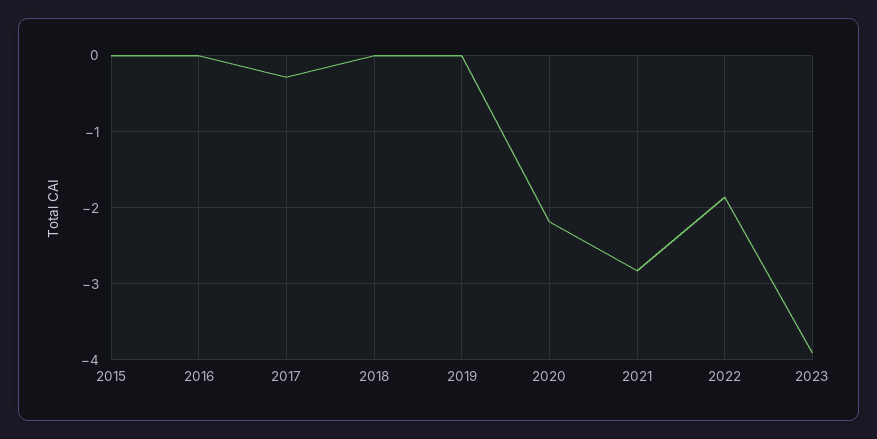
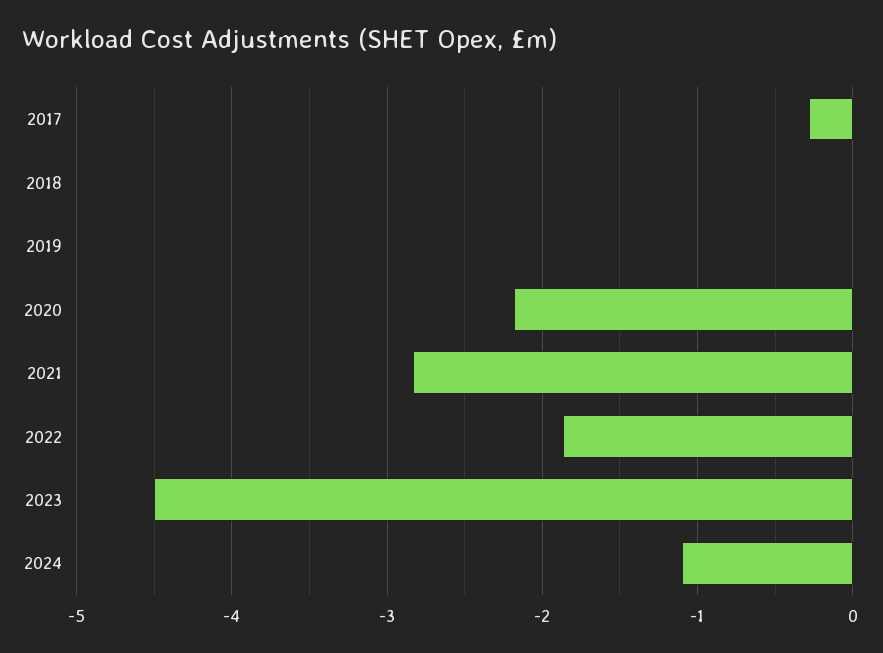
2015: 0 -> none
2016: 0 -> none
2023: -3.9 -> -4.5
2024: none -> -1.1

